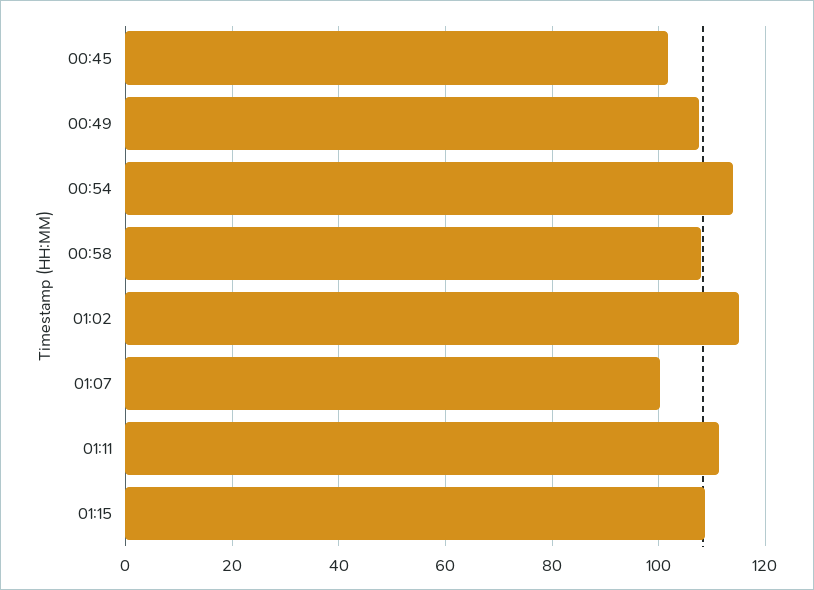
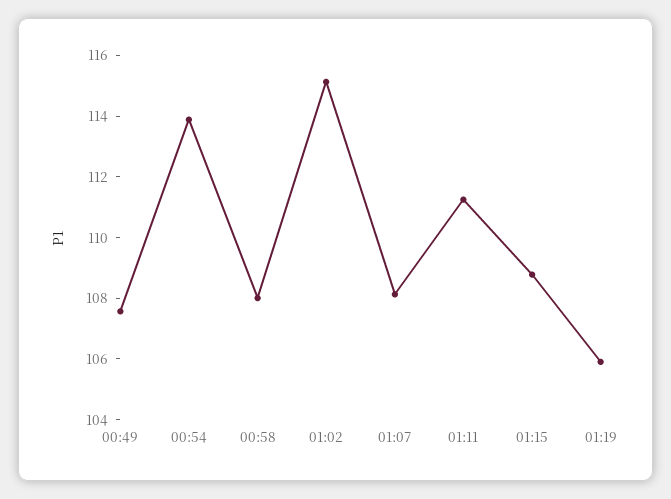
00:45: 102 -> none
01:07: 100 -> 108
01:19: none -> 106

